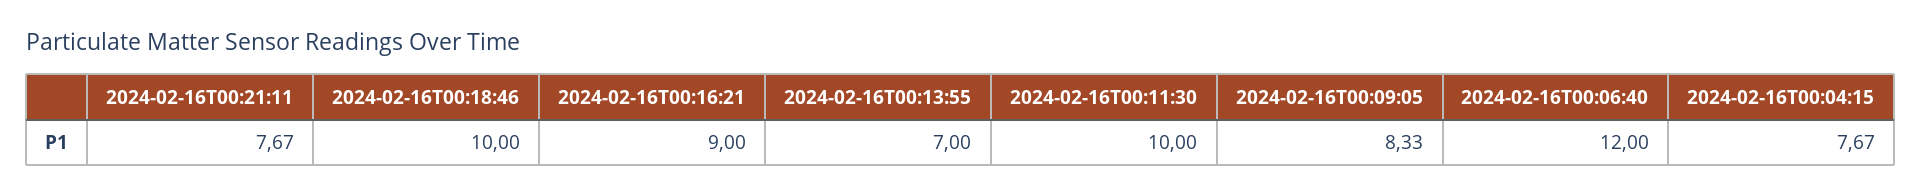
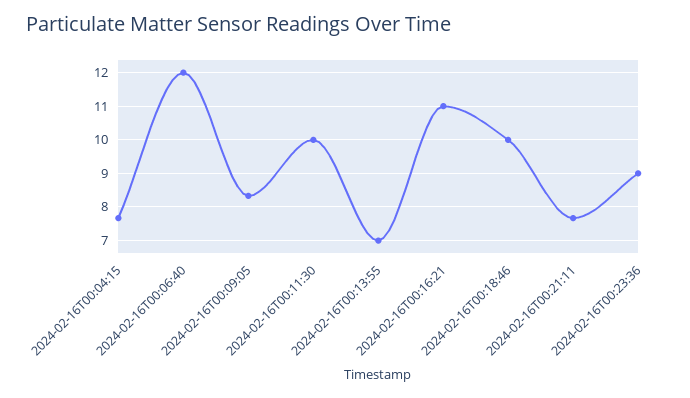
2024-02-16T00:16:21: 9 -> 11
2024-02-16T00:23:36: none -> 9

